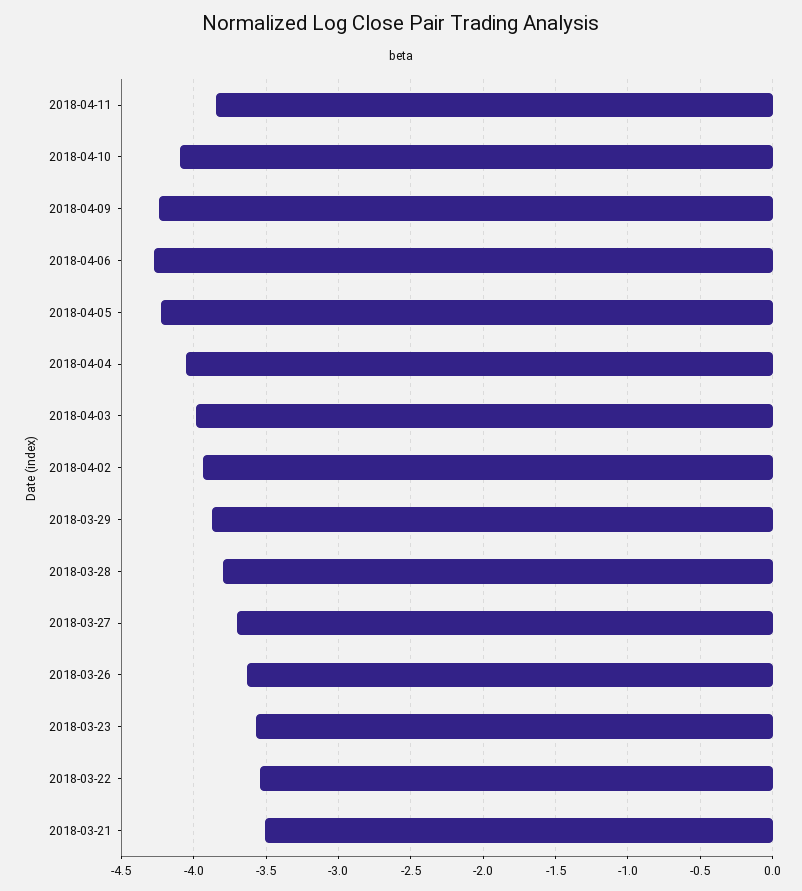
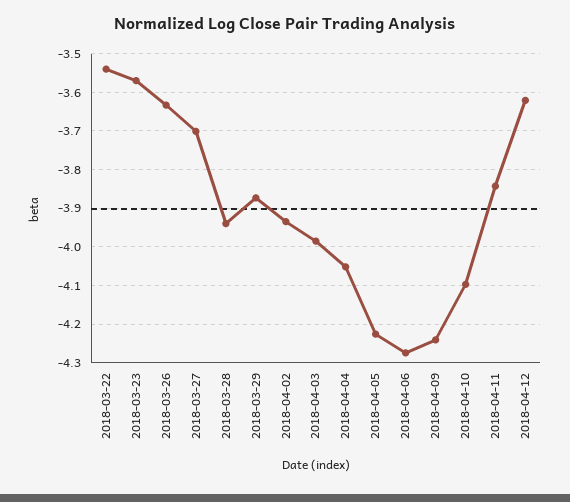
2018-03-28: -3.8 -> -3.94
2018-03-21: -3.5 -> none
2018-04-12: none -> -3.62

